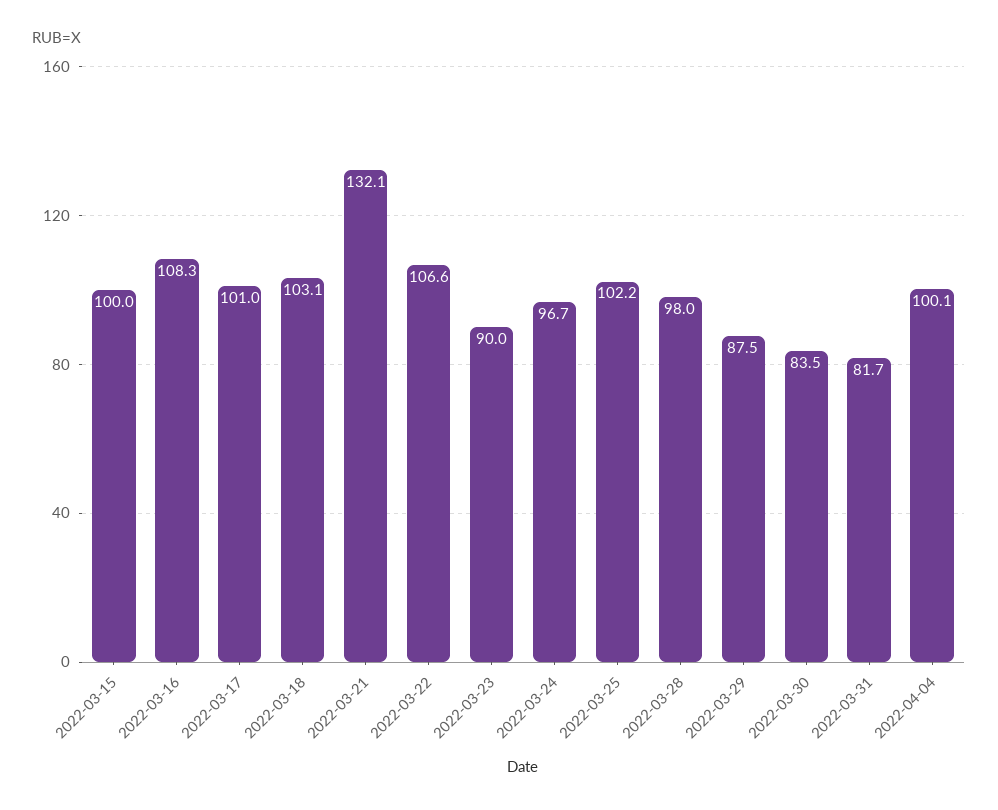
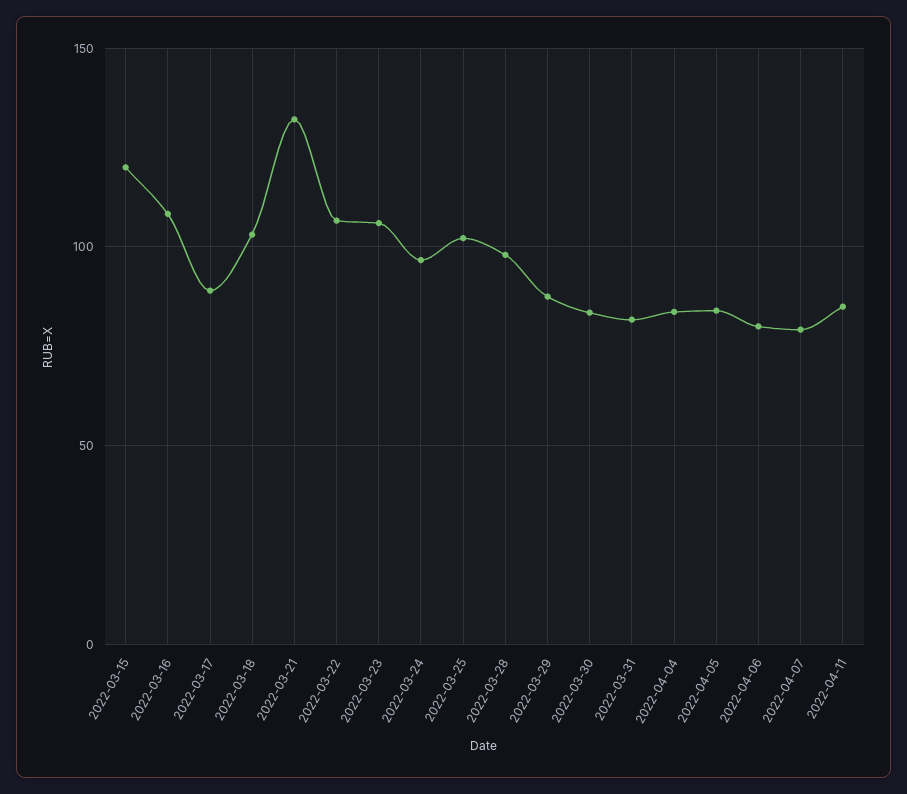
2022-03-15: 100 -> 120
2022-03-17: 101 -> 90
2022-03-23: 90 -> 105
2022-04-04: 100.1 -> 85
2022-04-05: none -> 85
2022-04-06: none -> 80
2022-04-07: none -> 80
2022-04-11: none -> 85

